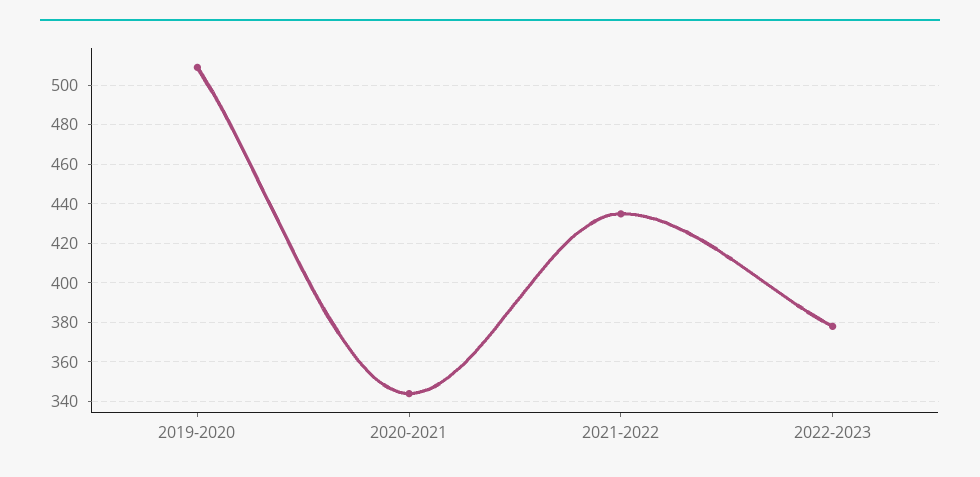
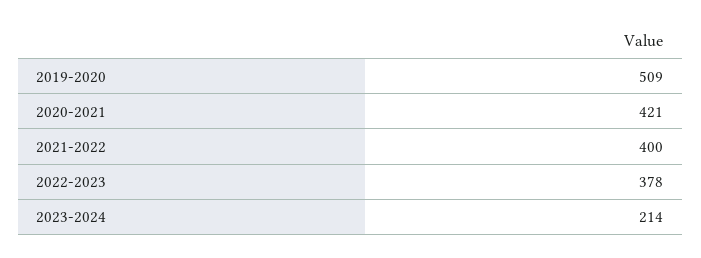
2020-2021: 345 -> 421
2021-2022: 435 -> 400
2023-2024: none -> 214

